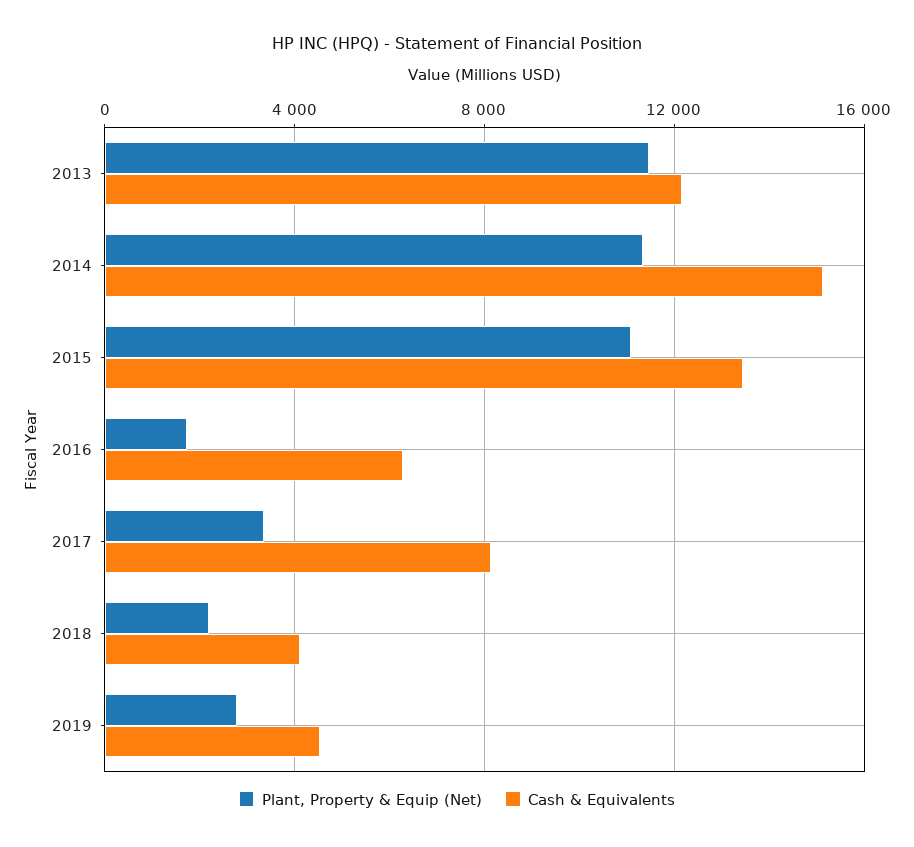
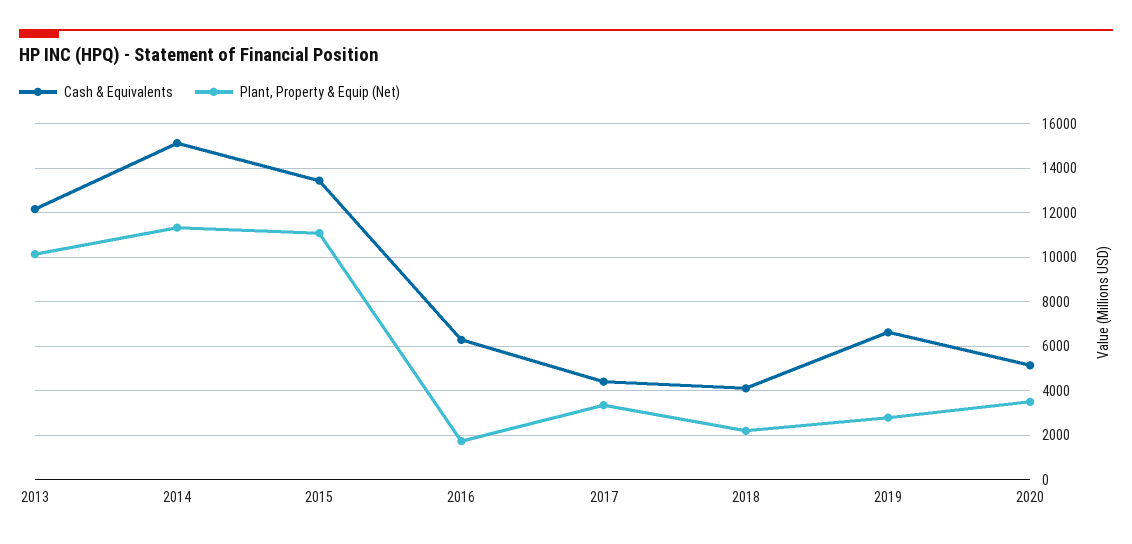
Plant, Property & Equip (Net), 2013: 11500 -> 10000
Cash & Equivalents, 2017: 8000 -> 4500
Cash & Equivalents, 2019: 4500 -> 6500
Cash & Equivalents, 2020: none -> 5000
Plant, Property & Equip (Net), 2020: none -> 3500

